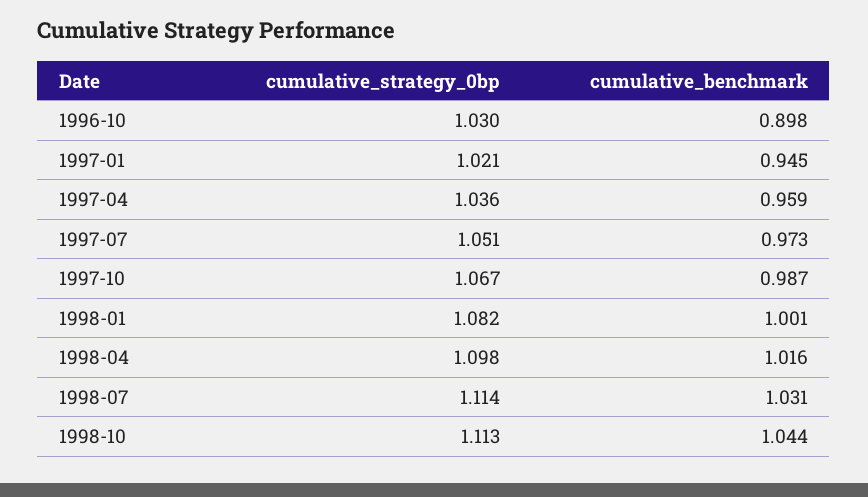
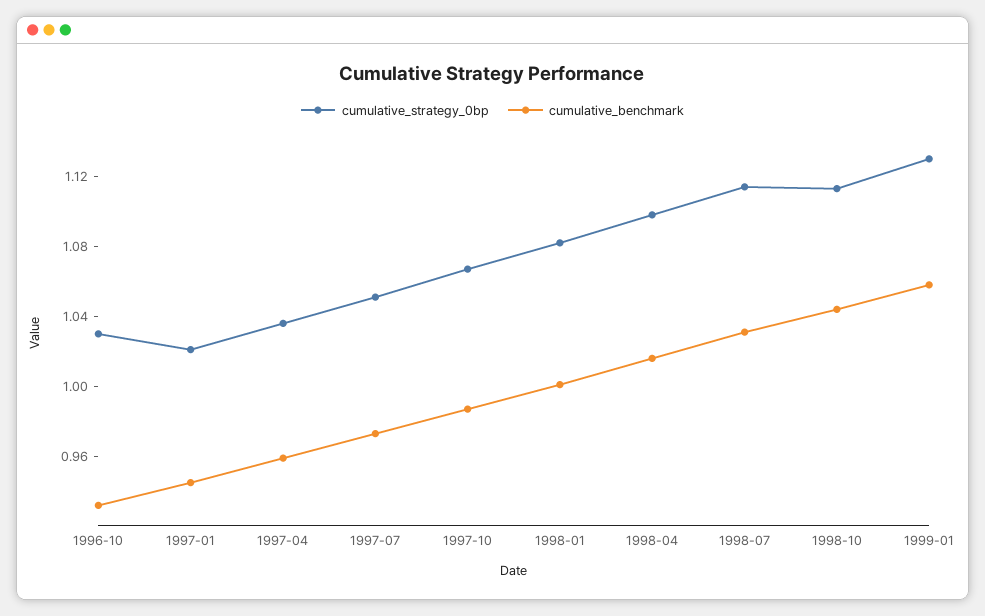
cumulative_benchmark, 1996-10: 0.898 -> 0.93
cumulative_strategy_0bp, 1999-01: none -> 1.13
cumulative_benchmark, 1999-01: none -> 1.06

